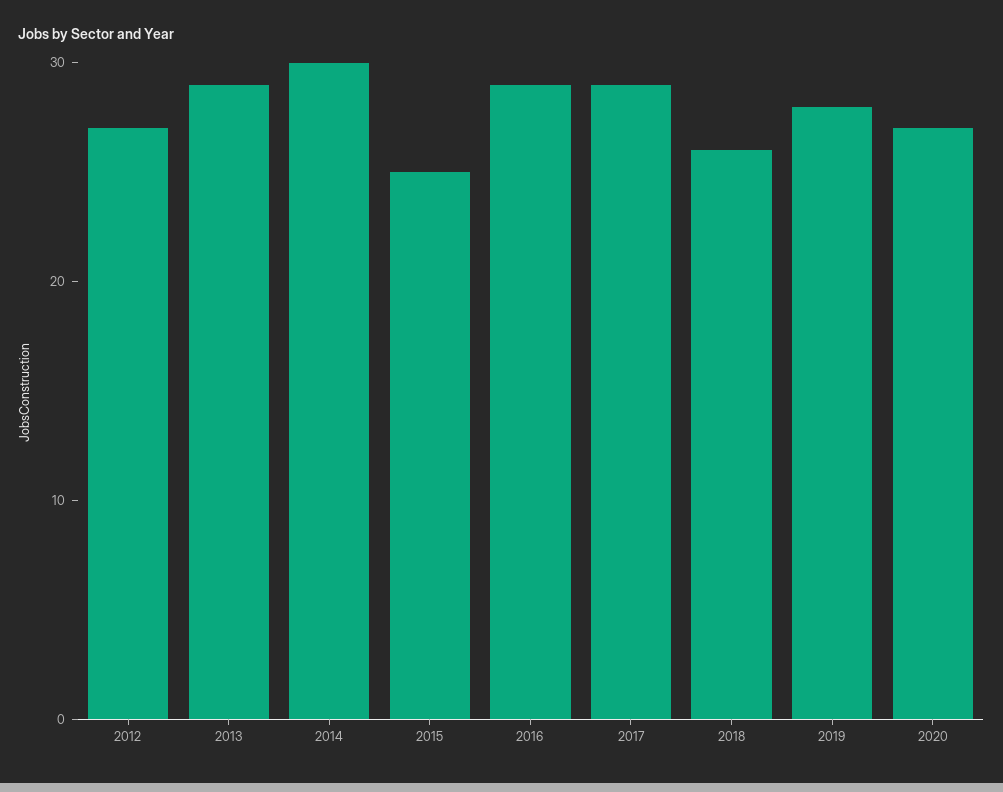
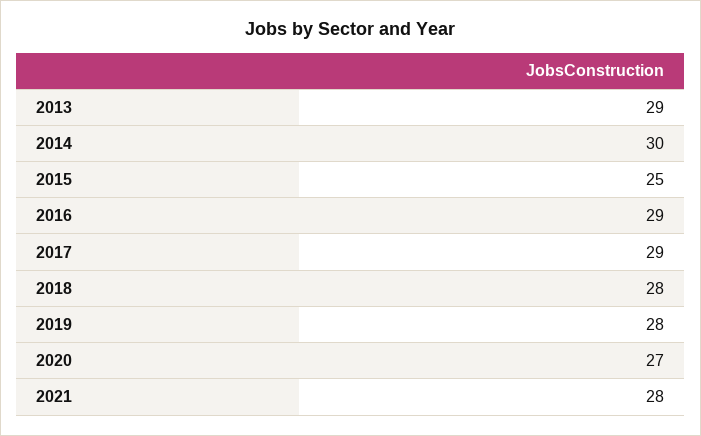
2012: 27 -> none
2018: 26 -> 28
2021: none -> 28

